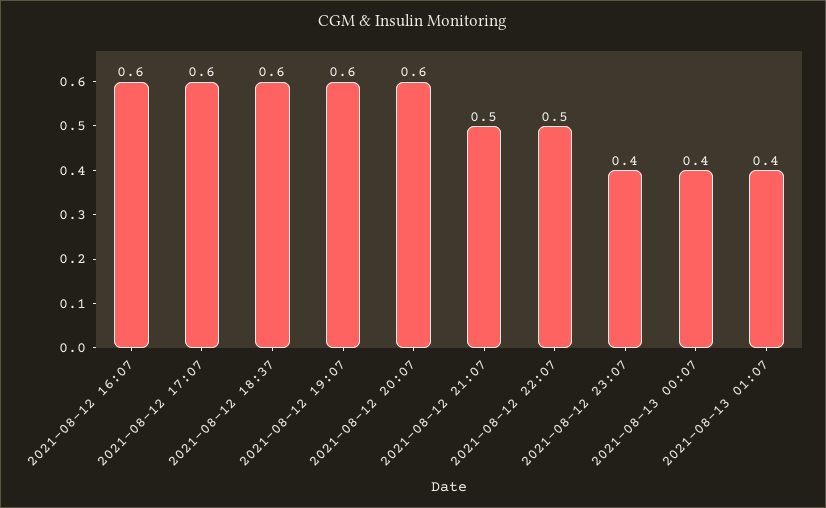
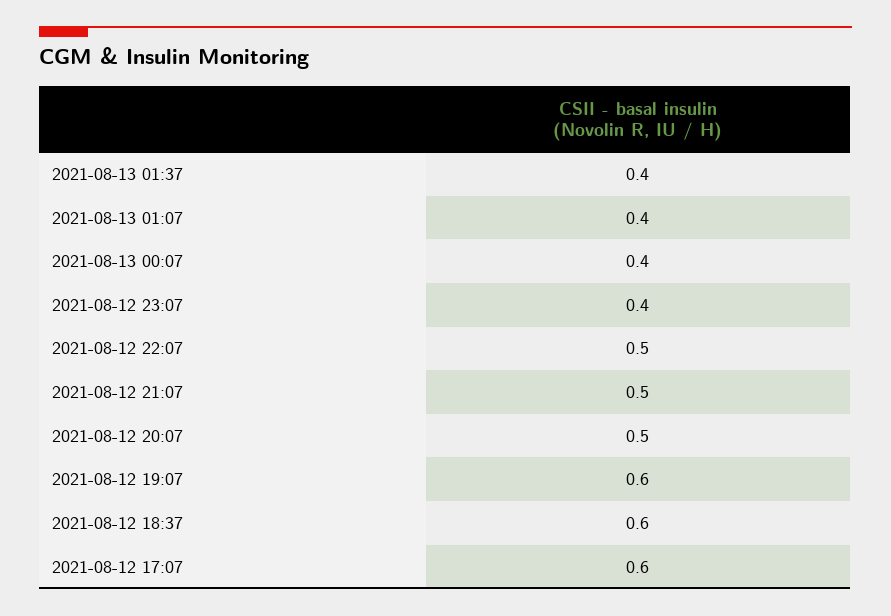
2021-08-12 16:07: 0.6 -> none
2021-08-12 20:07: 0.6 -> 0.5
2021-08-13 01:37: none -> 0.4

